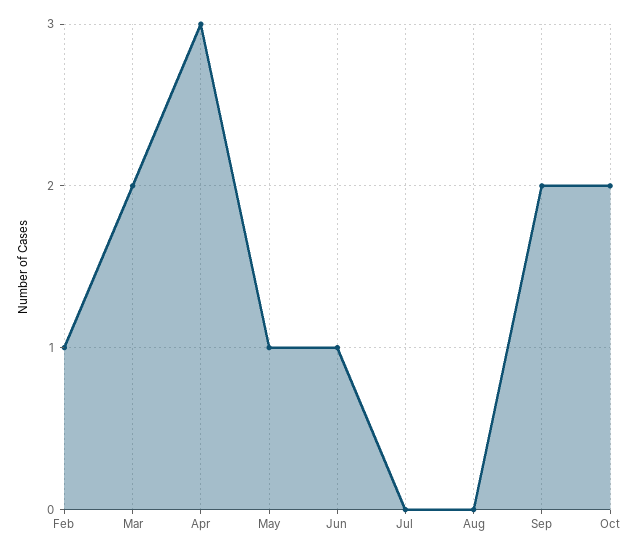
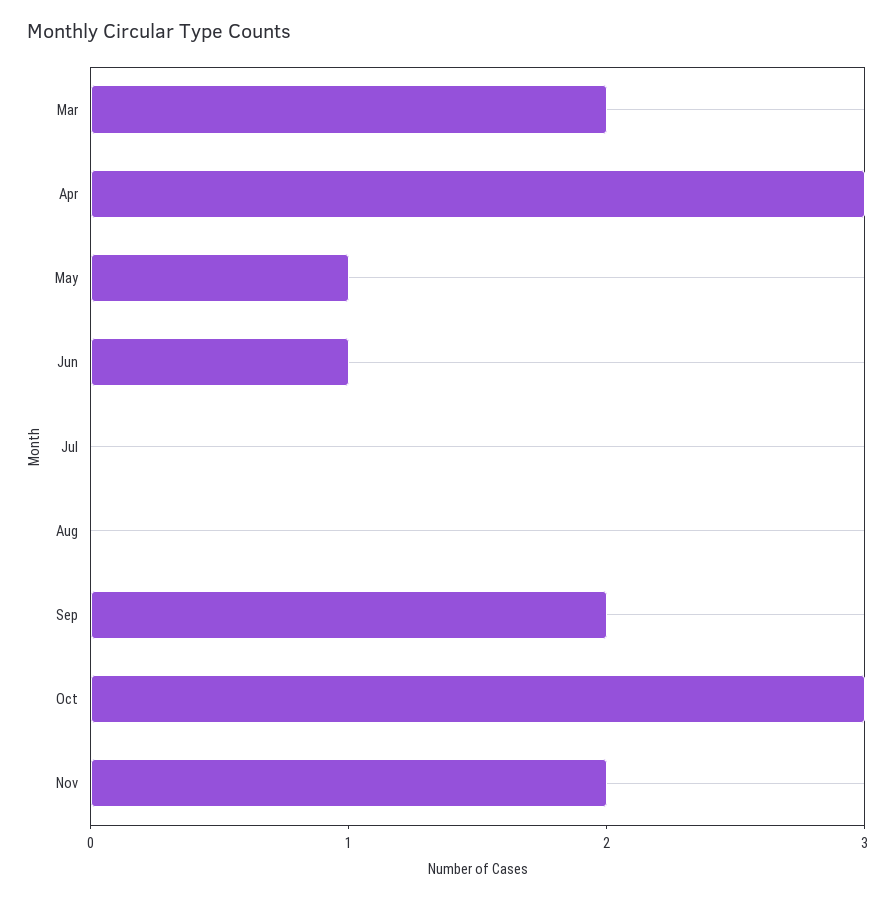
Feb: 1 -> none
Oct: 2 -> 3
Nov: none -> 2

